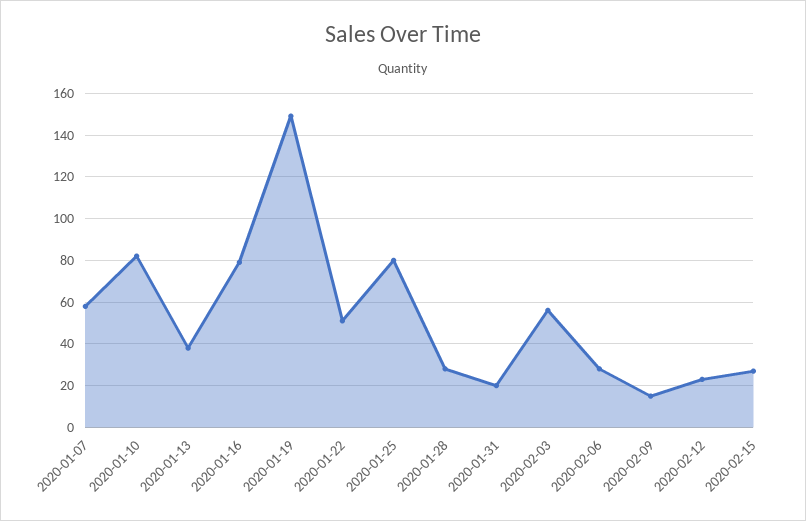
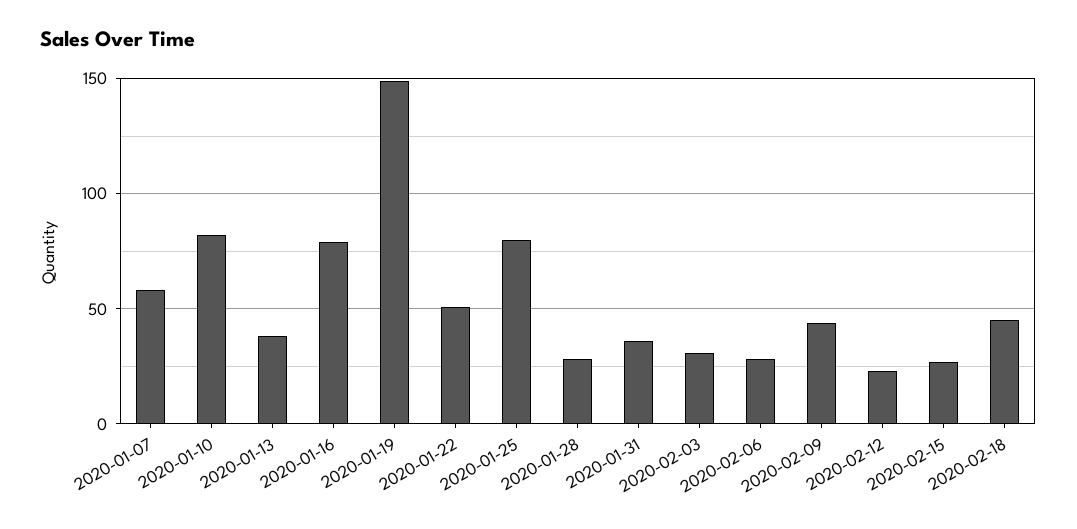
2020-01-31: 20 -> 35
2020-02-03: 55 -> 30
2020-02-09: 15 -> 45
2020-02-18: none -> 45

